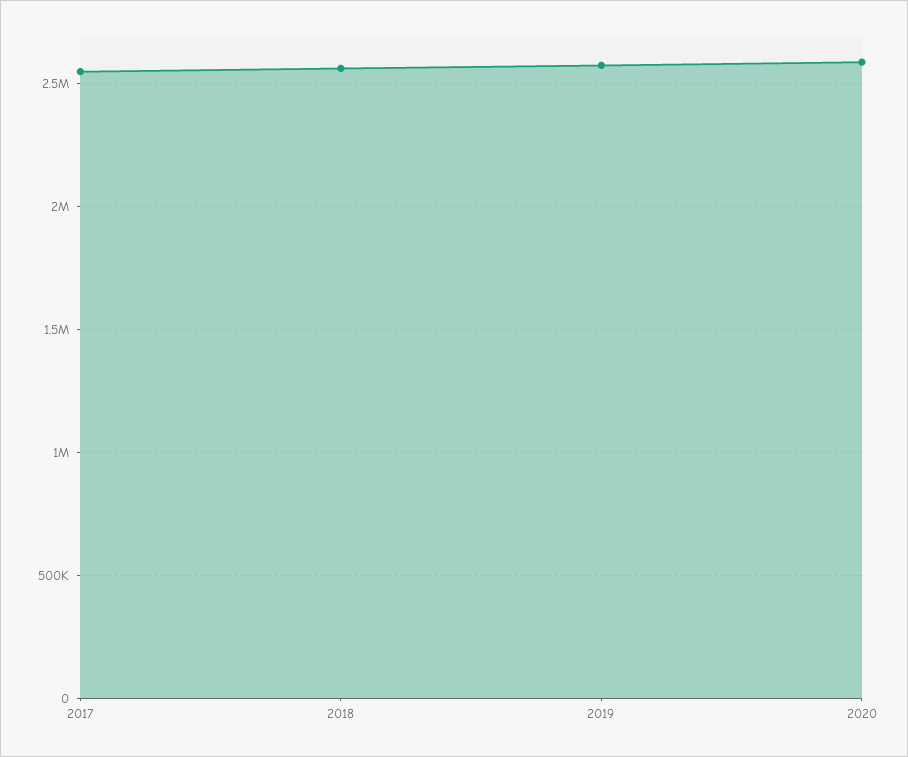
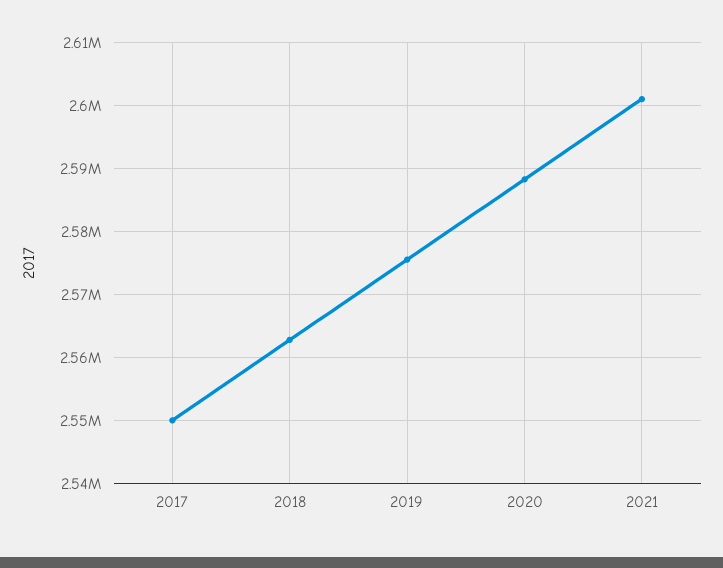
2021: none -> 2601000

